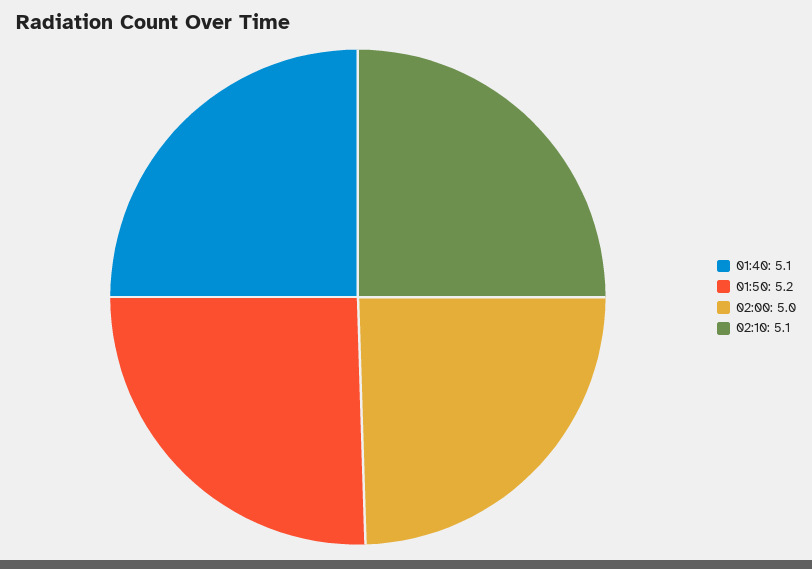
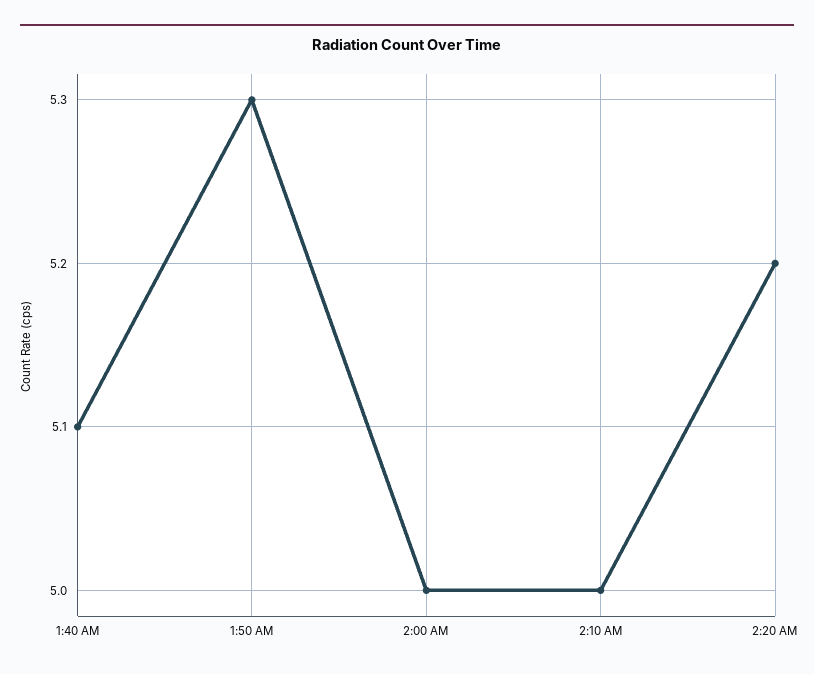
01:50: 5.2 -> 5.3
02:10: 5.1 -> 5
2:20 AM: none -> 5.2

